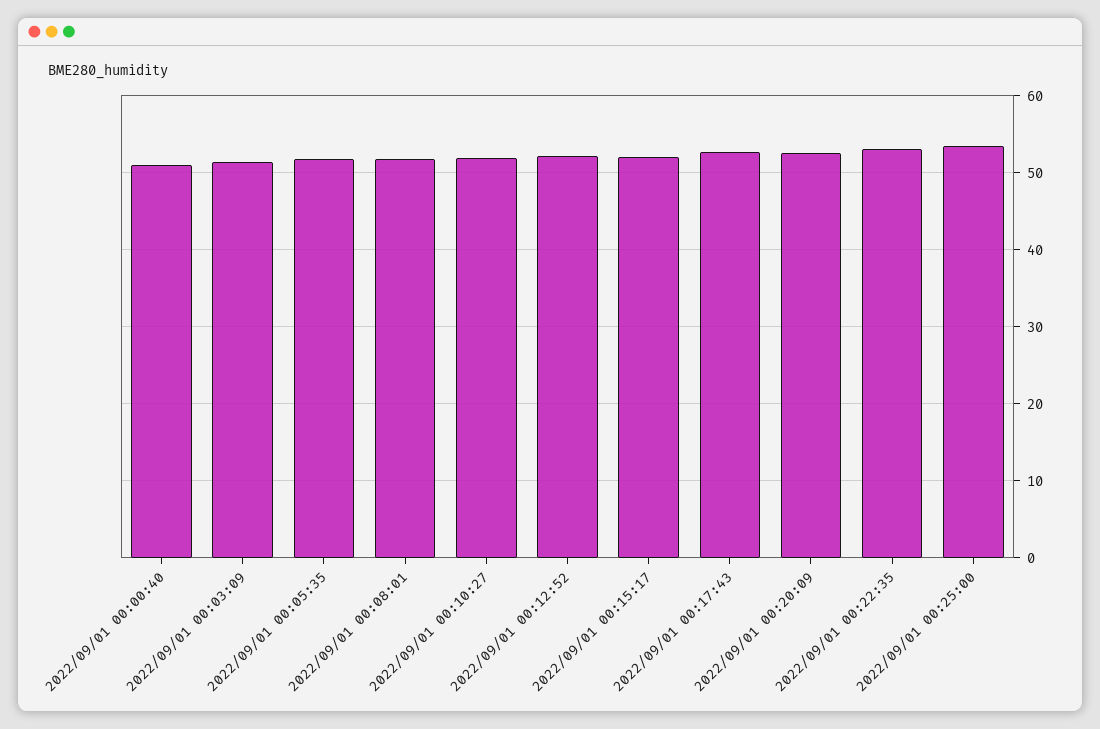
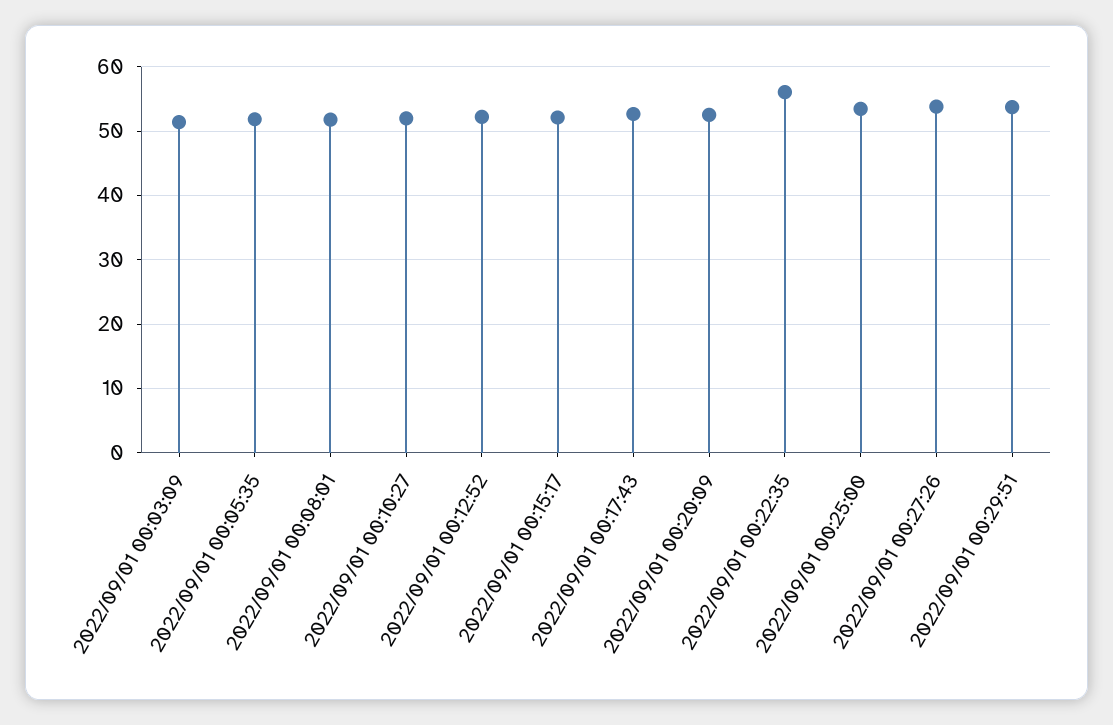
2022/09/01 00:00:40: 51 -> none
2022/09/01 00:22:35: 53 -> 56
2022/09/01 00:27:26: none -> 54
2022/09/01 00:29:51: none -> 54

